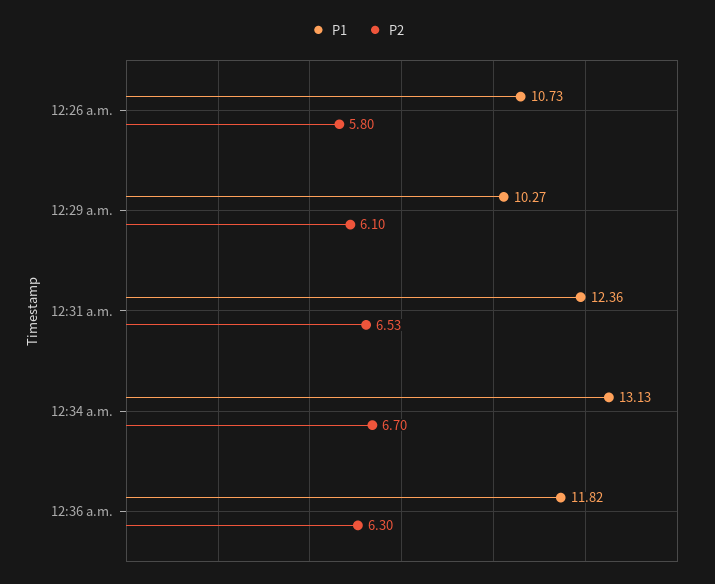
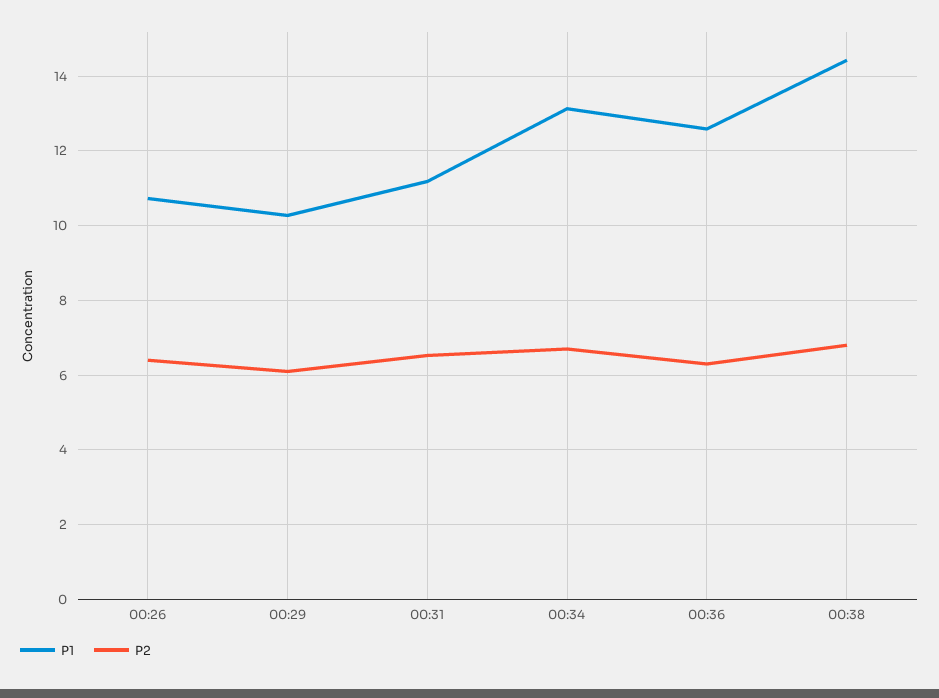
P2, 12:26 a.m.: 5.8 -> 6.4
P1, 12:31 a.m.: 12.36 -> 11.2
P1, 12:36 a.m.: 11.82 -> 12.6
P1, 00:38: none -> 14.4
P2, 00:38: none -> 6.8

